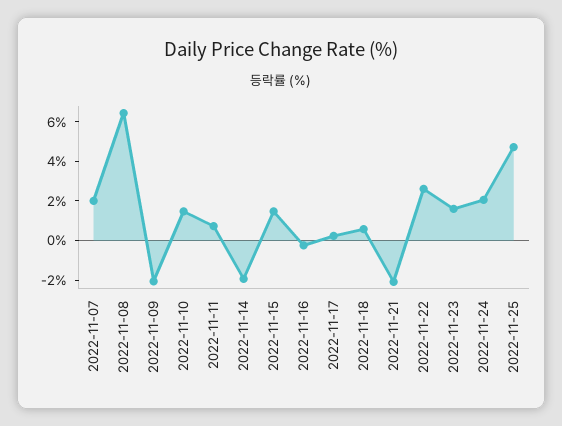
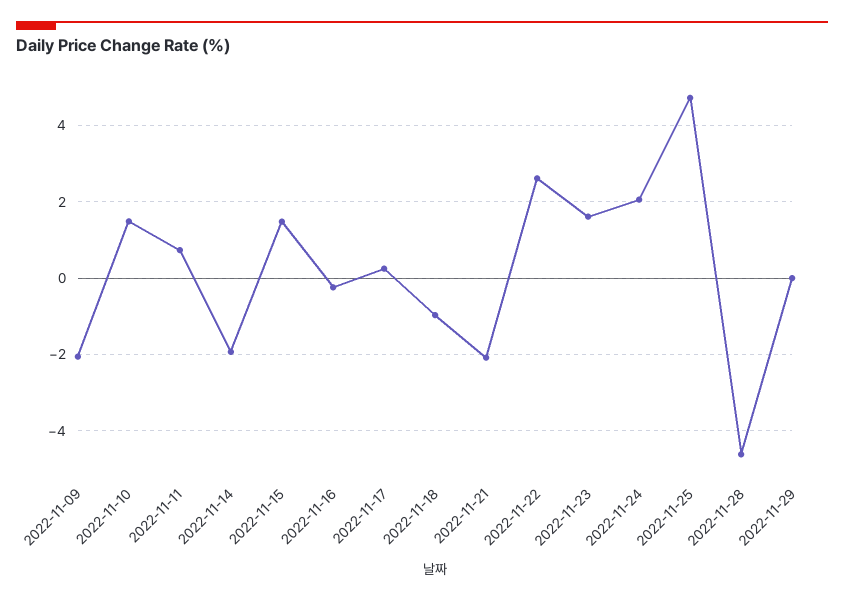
2022-11-07: 2 -> none
2022-11-08: 6.5 -> none
2022-11-18: 0.5 -> -1
2022-11-28: none -> -4.6
2022-11-29: none -> 0

